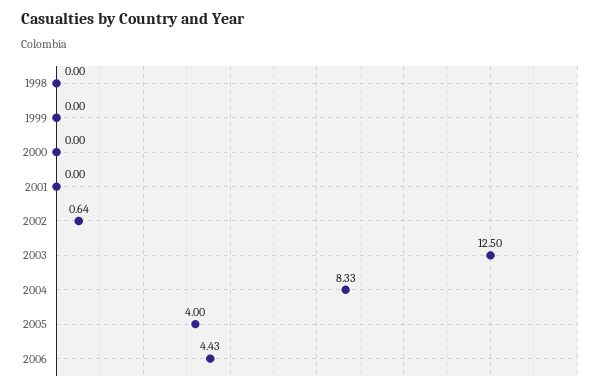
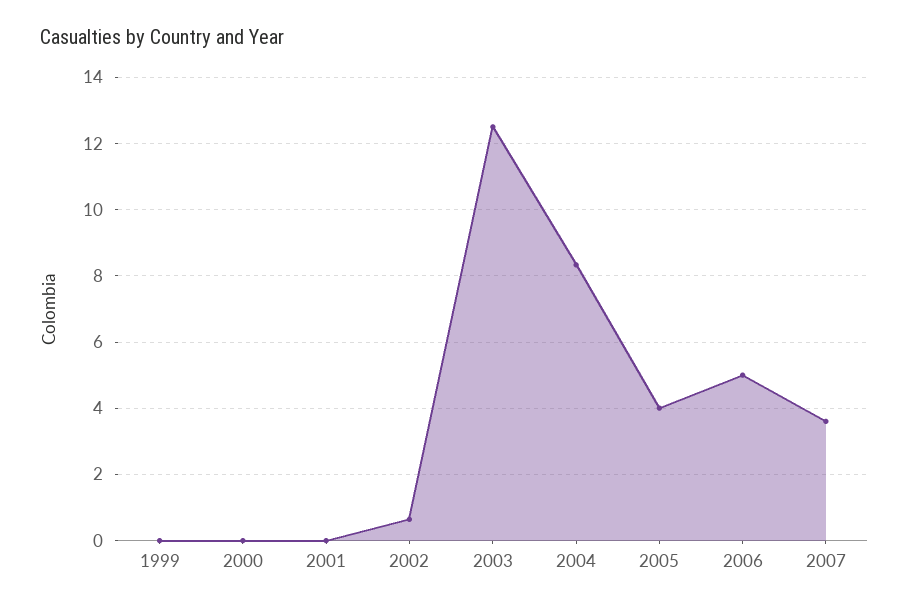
1998: 0 -> none
2006: 4.43 -> 5
2007: none -> 3.6

